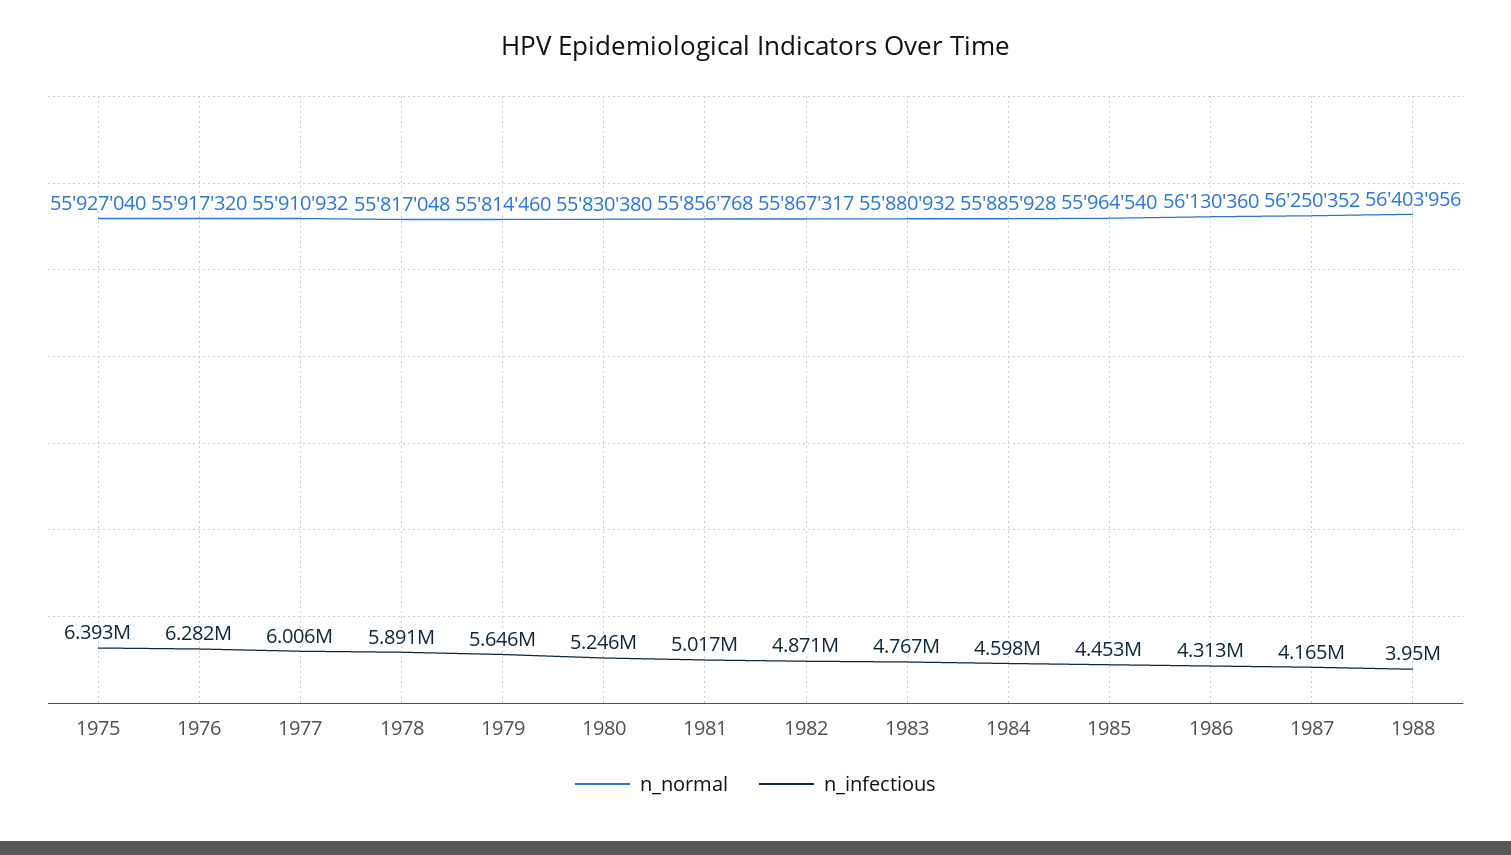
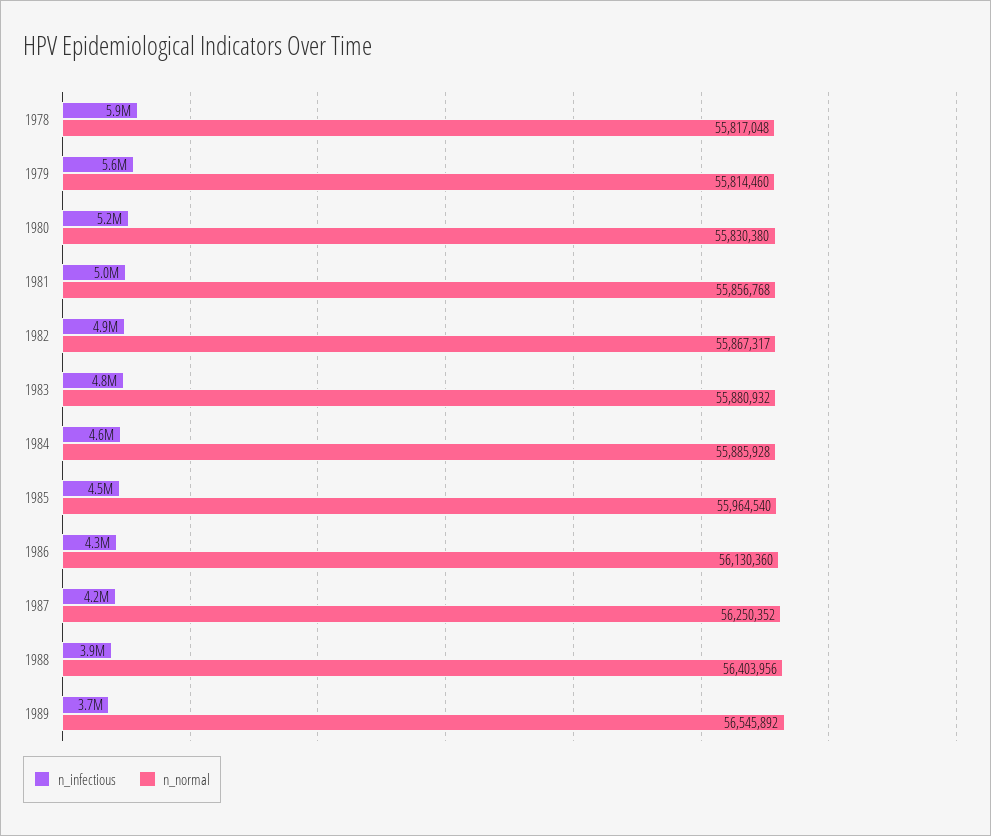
n_normal, 1975: 55927040 -> none
n_infectious, 1975: 6393000 -> none
n_normal, 1976: 55917320 -> none
n_infectious, 1976: 6282000 -> none
n_normal, 1977: 55910932 -> none
n_infectious, 1977: 6006000 -> none
n_infectious, 1989: none -> 3700000
n_normal, 1989: none -> 56545892

